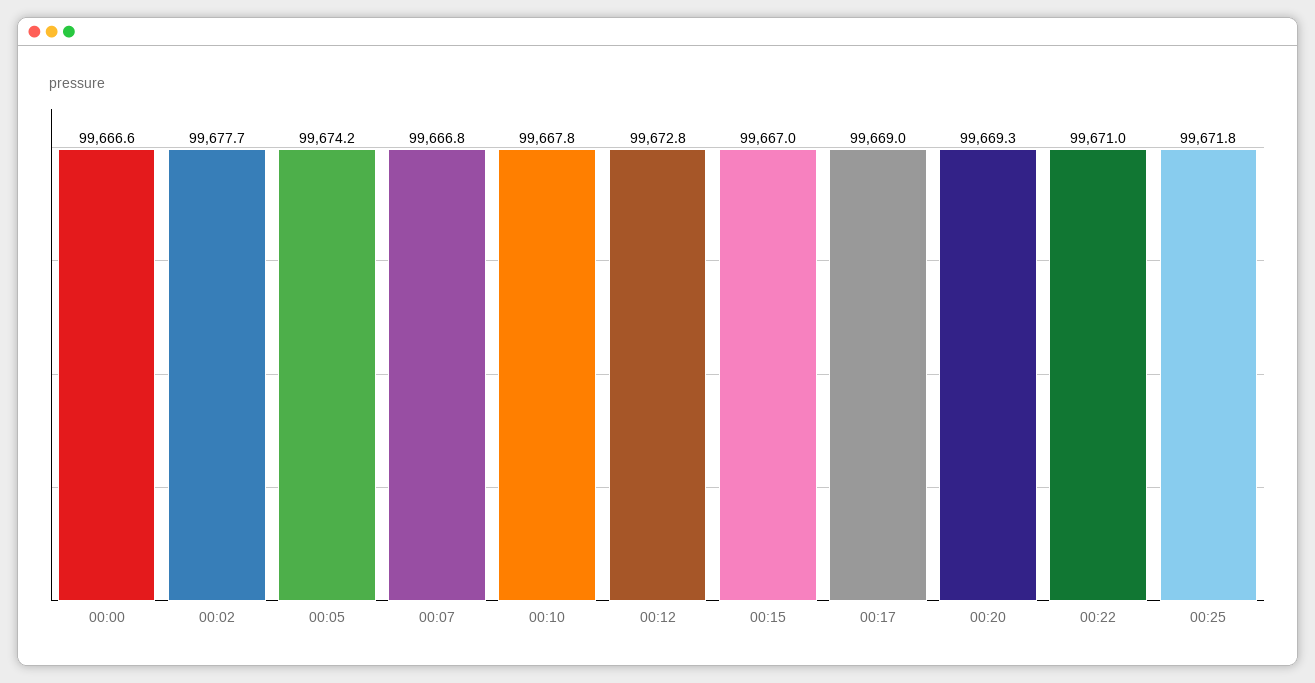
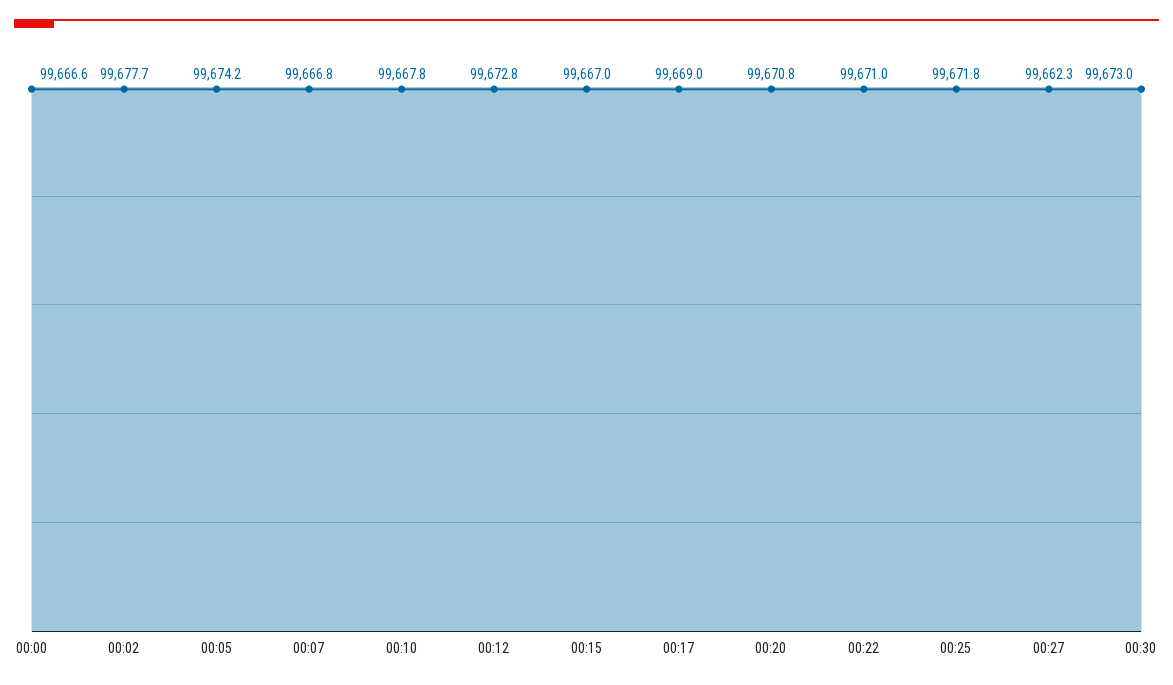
00:20: 99669.3 -> 99670.8
00:27: none -> 99662.3
00:30: none -> 99673

